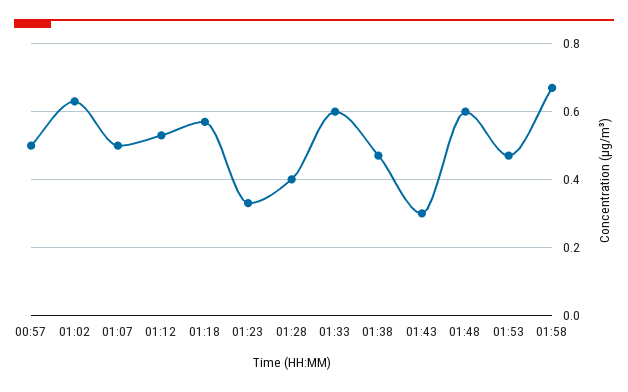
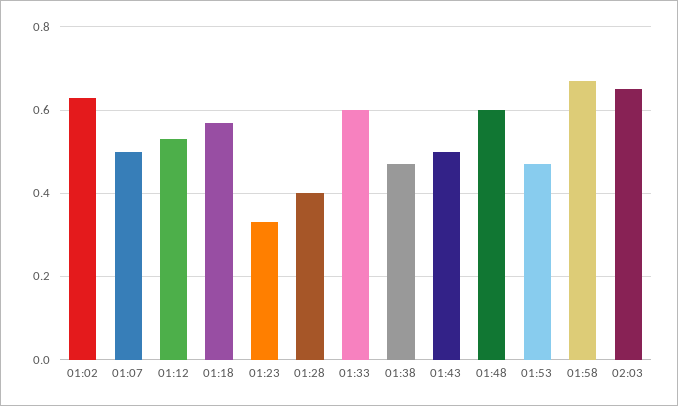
00:57: 0.5 -> none
01:43: 0.3 -> 0.5
02:03: none -> 0.65

